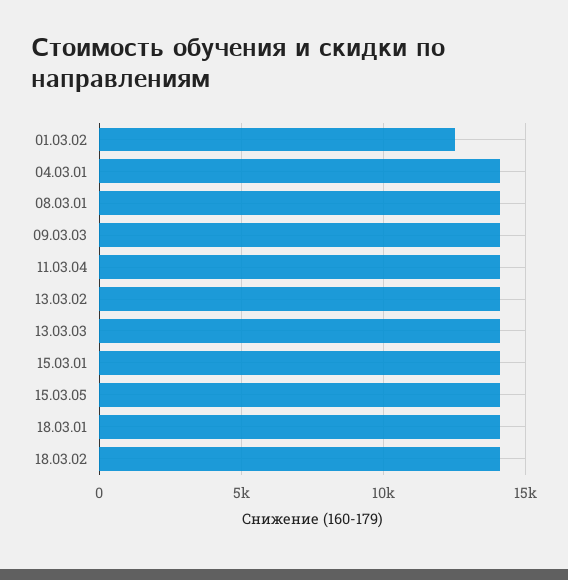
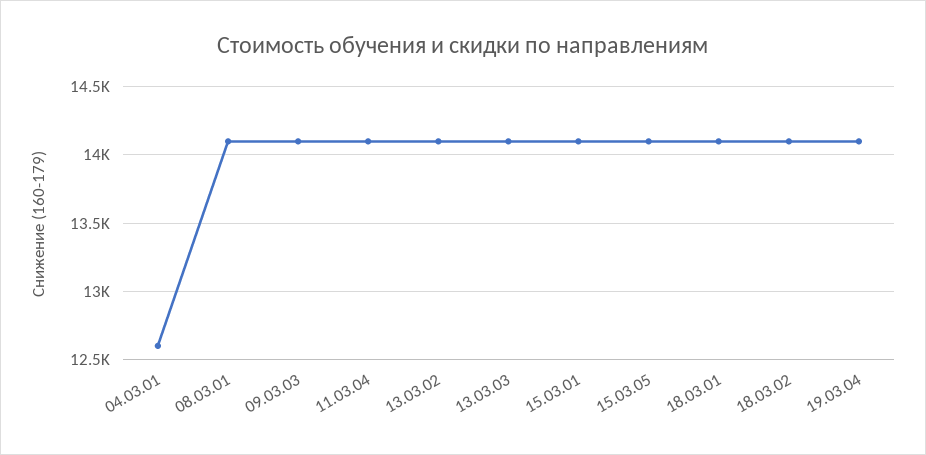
01.03.02: 12500 -> none
04.03.01: 14000 -> 12600
19.03.04: none -> 14100

